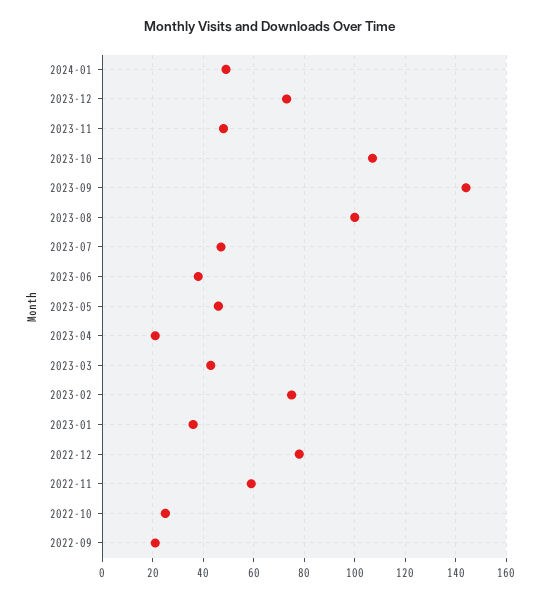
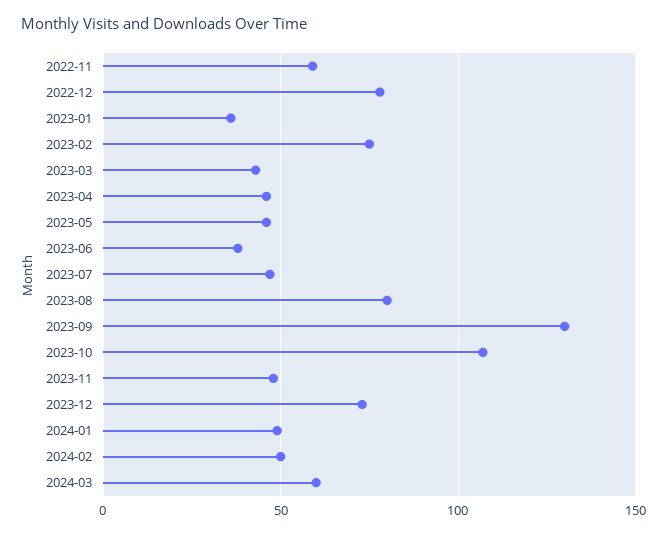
2023-09: 145 -> 130
2023-08: 100 -> 80
2023-04: 20 -> 45
2022-10: 25 -> none
2022-09: 20 -> none
2024-02: none -> 50
2024-03: none -> 60

